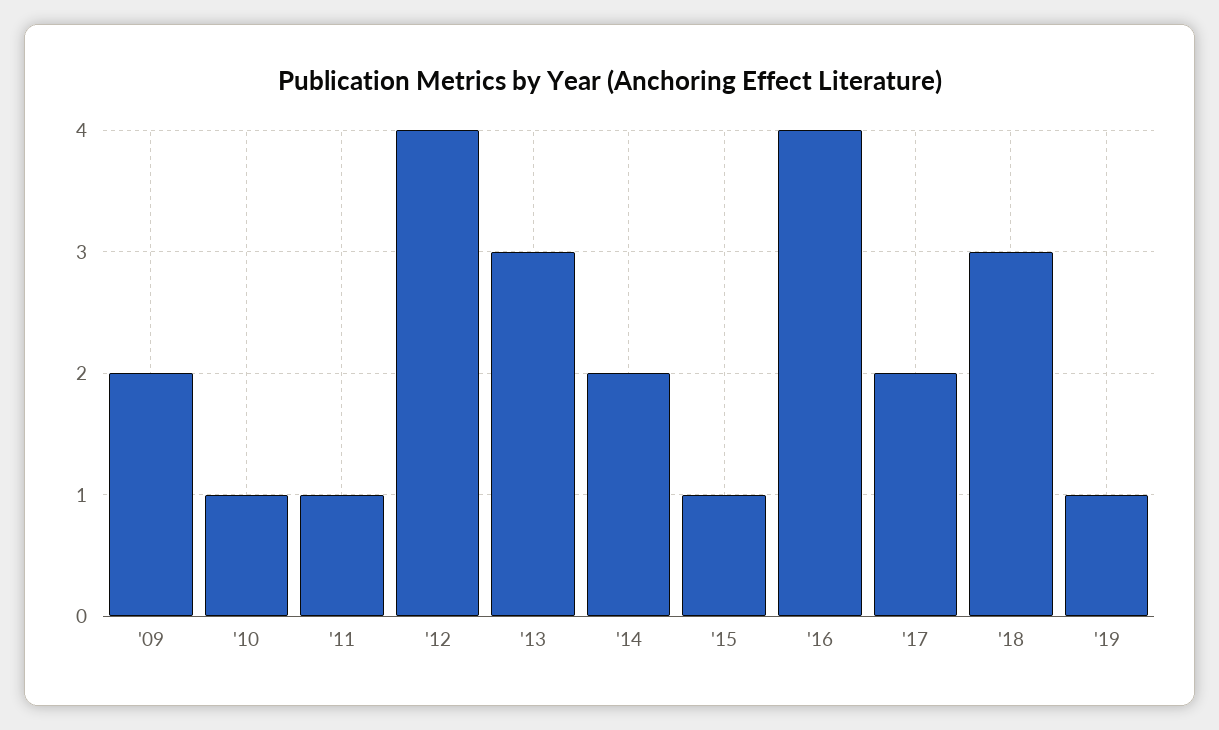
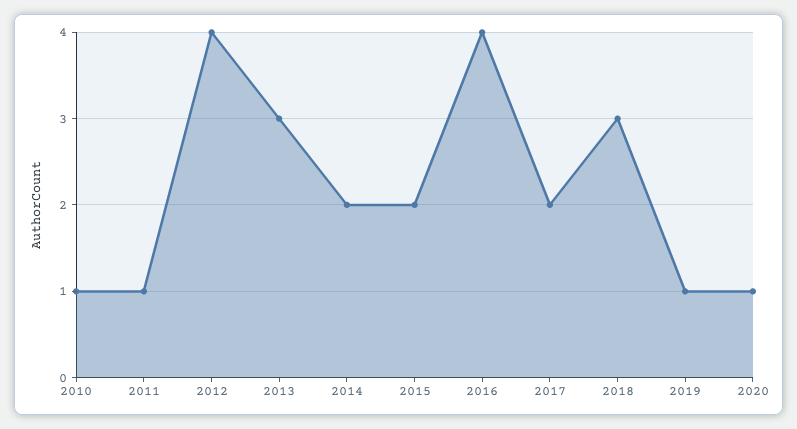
'09: 2 -> none
'15: 1 -> 2
2020: none -> 1

